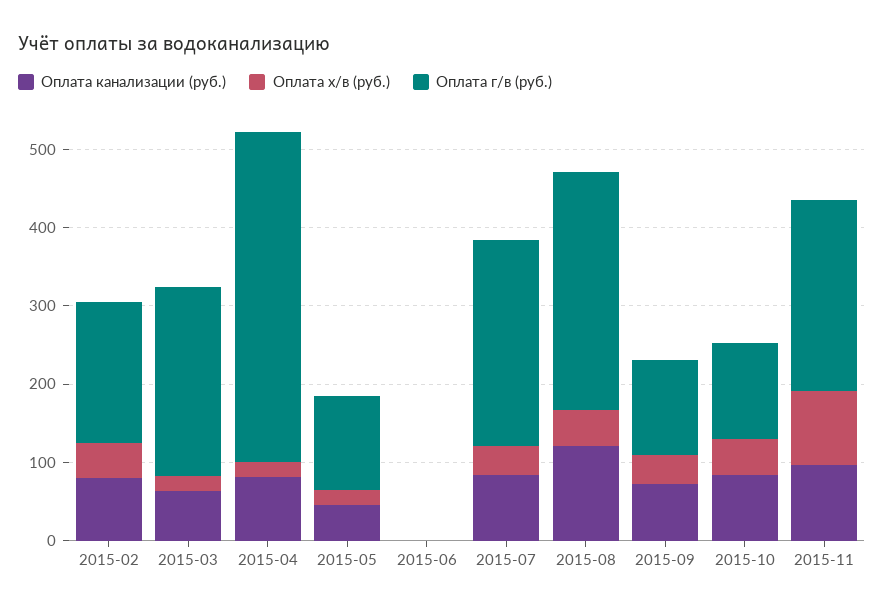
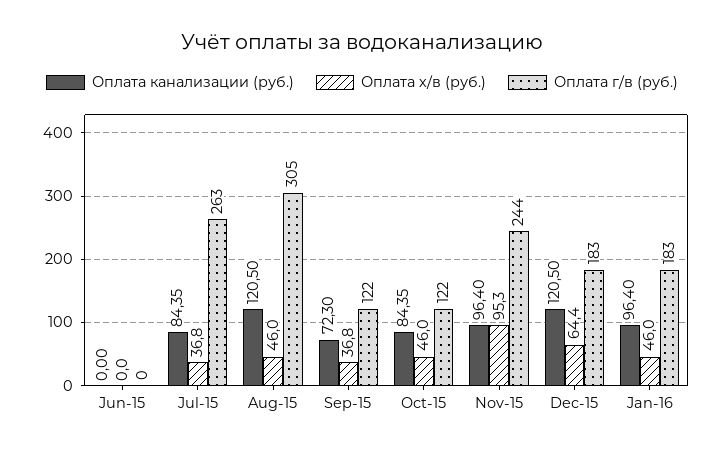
Оплата канализации (руб.), 2015-02: 80 -> none
Оплата х/в (руб.), 2015-02: 40 -> none
Оплата г/в (руб.), 2015-02: 180 -> none
Оплата канализации (руб.), 2015-03: 60 -> none
Оплата х/в (руб.), 2015-03: 20 -> none
Оплата г/в (руб.), 2015-03: 240 -> none
Оплата канализации (руб.), 2015-04: 80 -> none
Оплата х/в (руб.), 2015-04: 20 -> none
Оплата г/в (руб.), 2015-04: 420 -> none
Оплата канализации (руб.), 2015-05: 40 -> none
Оплата х/в (руб.), 2015-05: 20 -> none
Оплата г/в (руб.), 2015-05: 120 -> none
Оплата канализации (руб.), Dec-15: none -> 120.5
Оплата х/в (руб.), Dec-15: none -> 64.4
Оплата г/в (руб.), Dec-15: none -> 183
Оплата канализации (руб.), Jan-16: none -> 96.4
Оплата х/в (руб.), Jan-16: none -> 46
Оплата г/в (руб.), Jan-16: none -> 183

